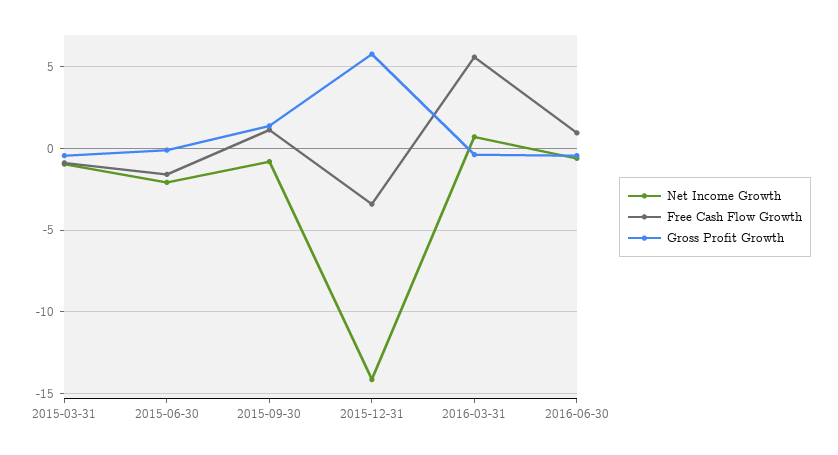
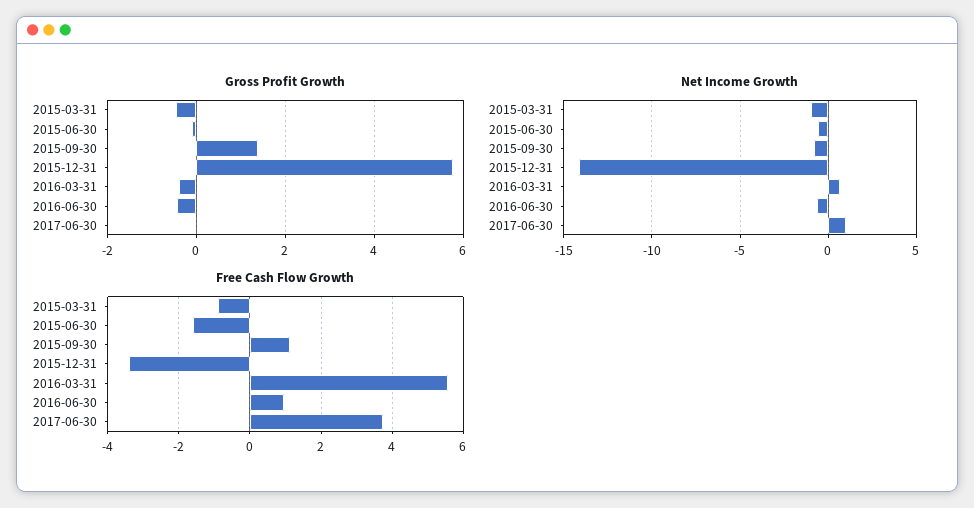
Net Income Growth, 2015-06-30: -2 -> -0.5
Gross Profit Growth, 2017-06-30: none -> 0
Net Income Growth, 2017-06-30: none -> 1
Free Cash Flow Growth, 2017-06-30: none -> 3.8

